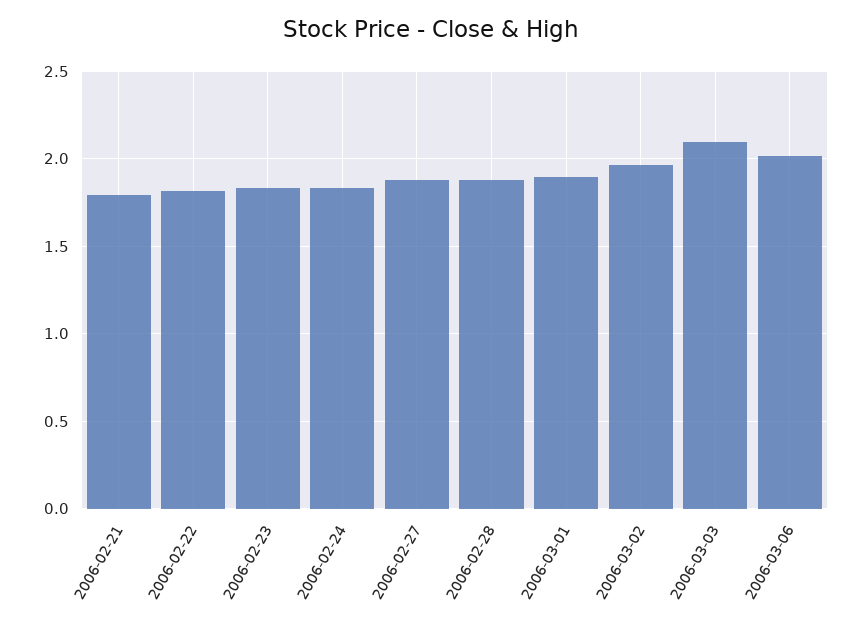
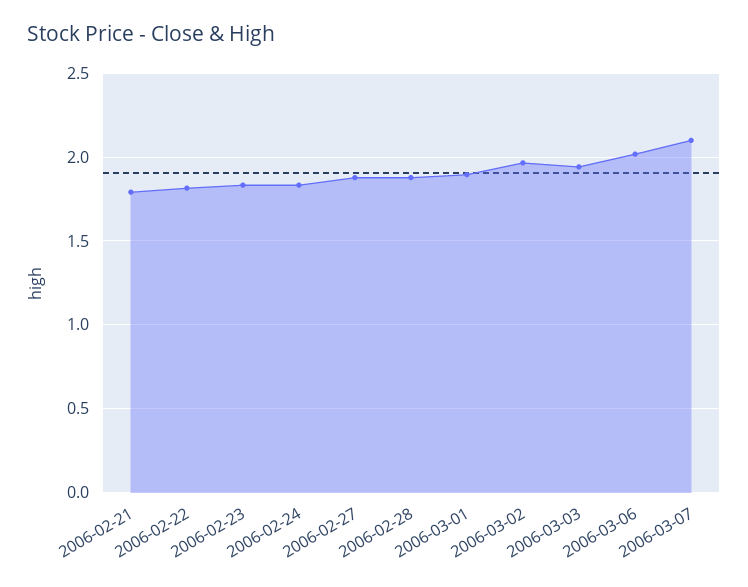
2006-03-03: 2.1 -> 1.95
2006-03-07: none -> 2.1

